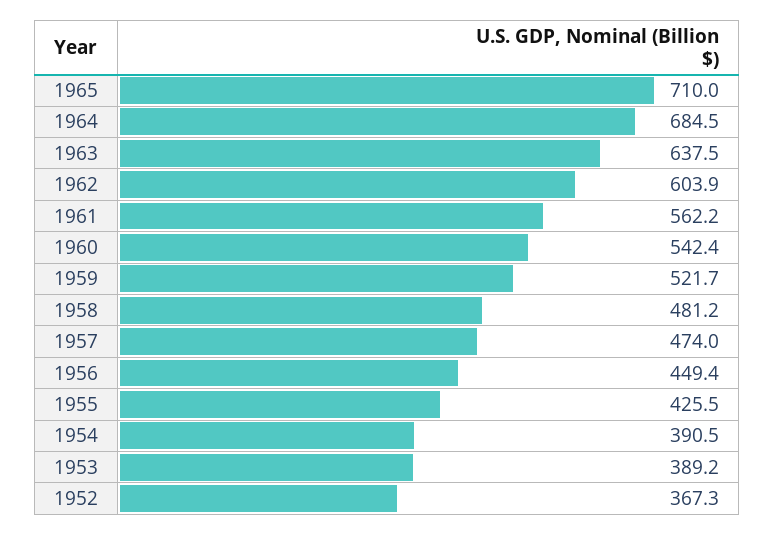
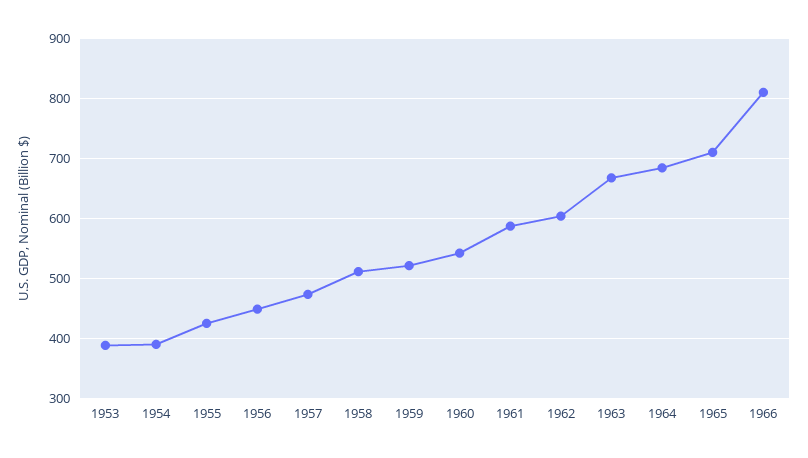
1963: 637.5 -> 670
1961: 562.2 -> 590
1958: 481.2 -> 510
1952: 367.3 -> none
1966: none -> 810

